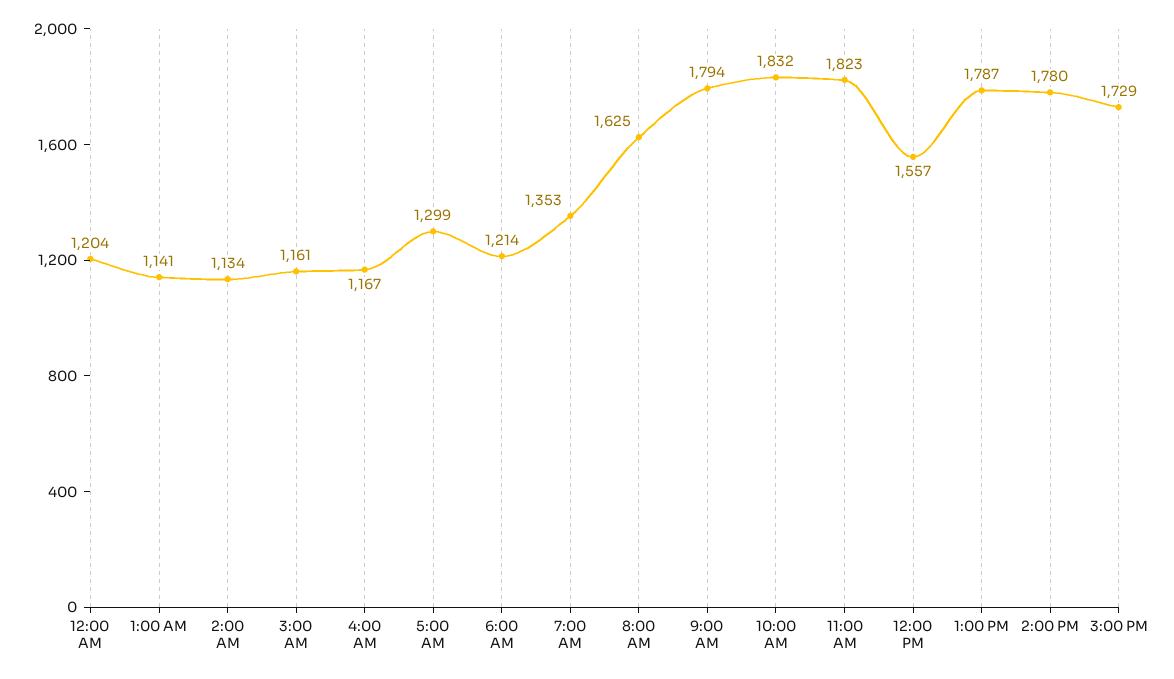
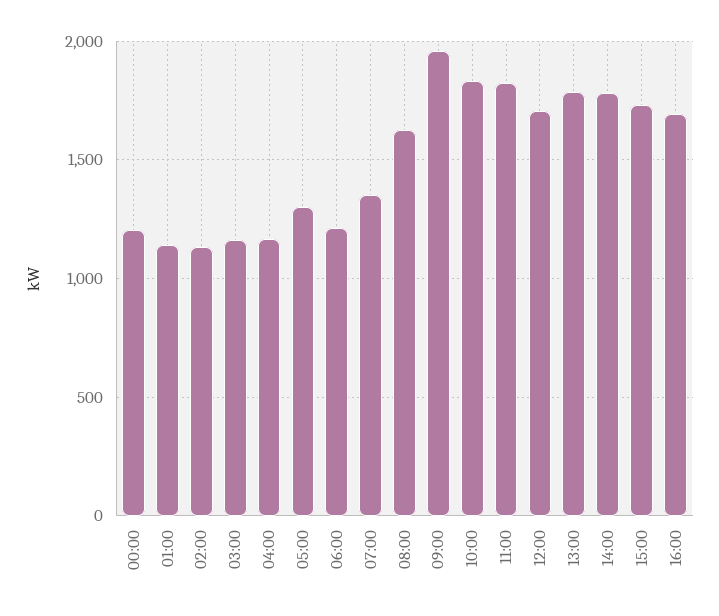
9:00 AM: 1794 -> 1950
12:00 PM: 1557 -> 1700
16:00: none -> 1700

